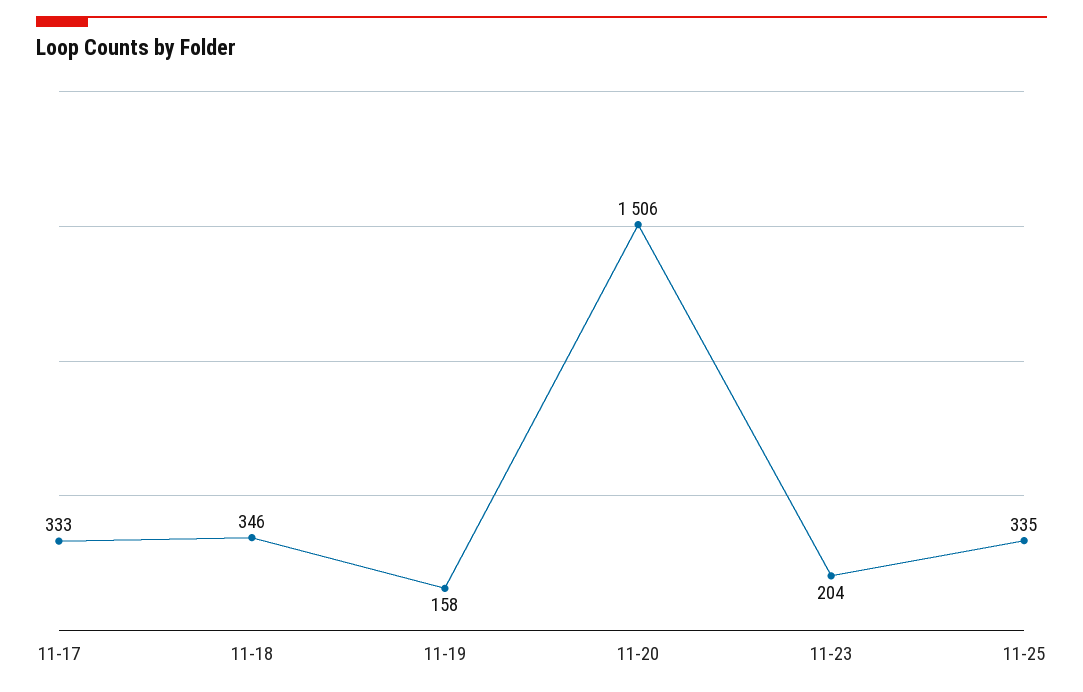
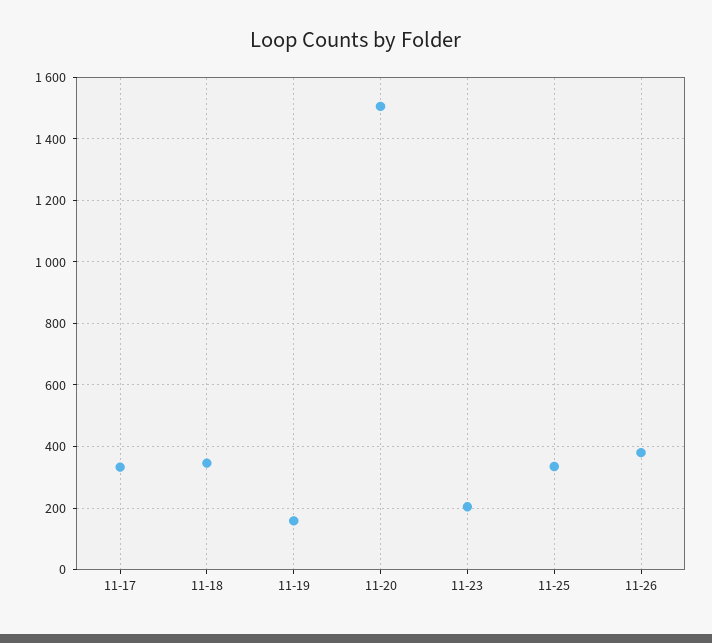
11-26: none -> 380

